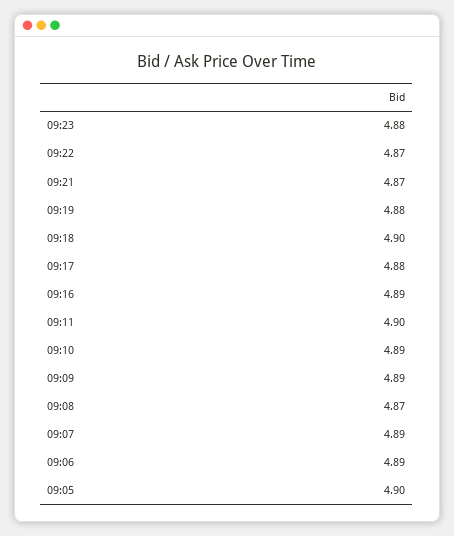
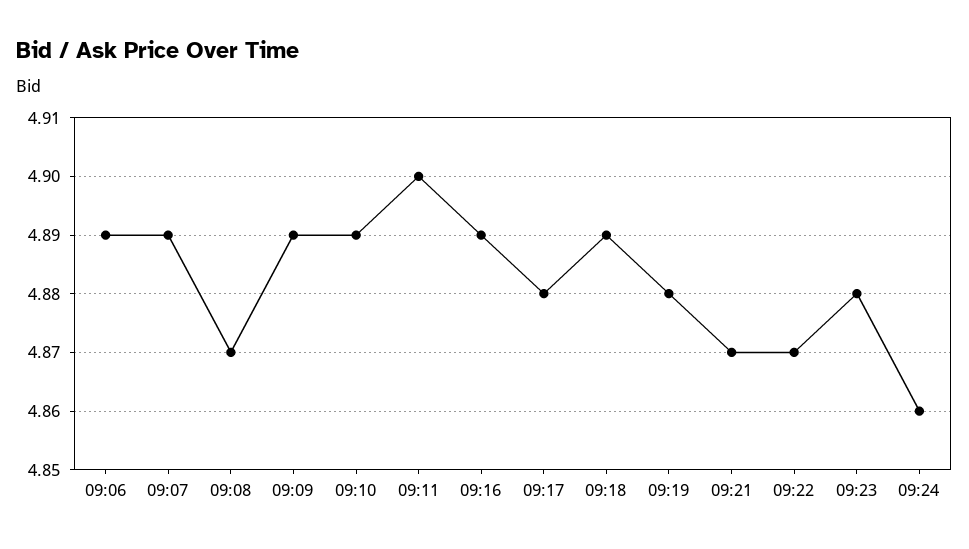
09:18: 4.9 -> 4.89
09:05: 4.9 -> none
09:24: none -> 4.86

